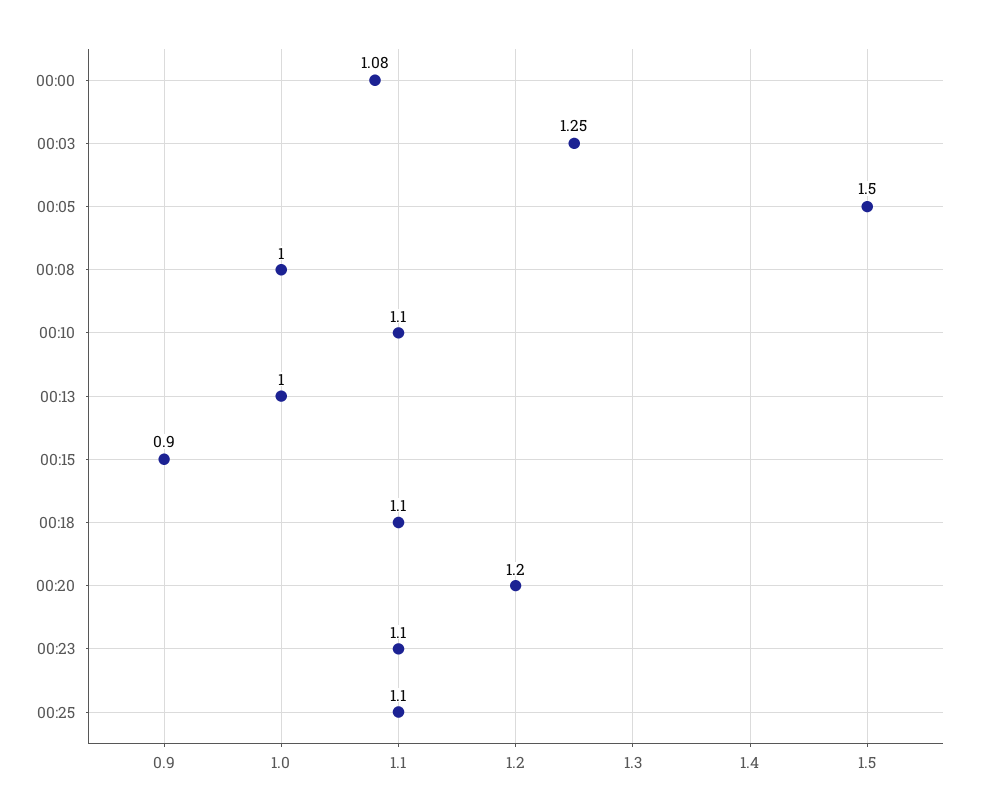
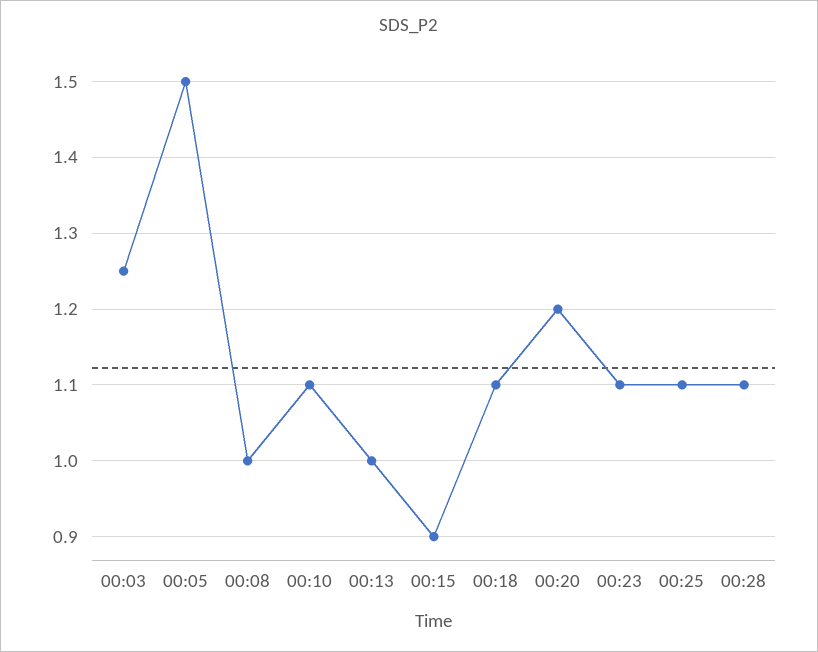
00:00: 1.08 -> none
00:28: none -> 1.1

